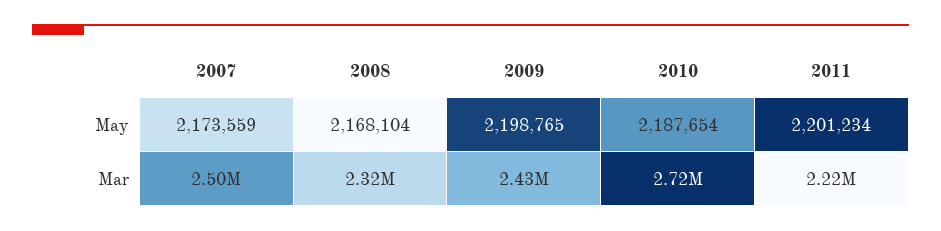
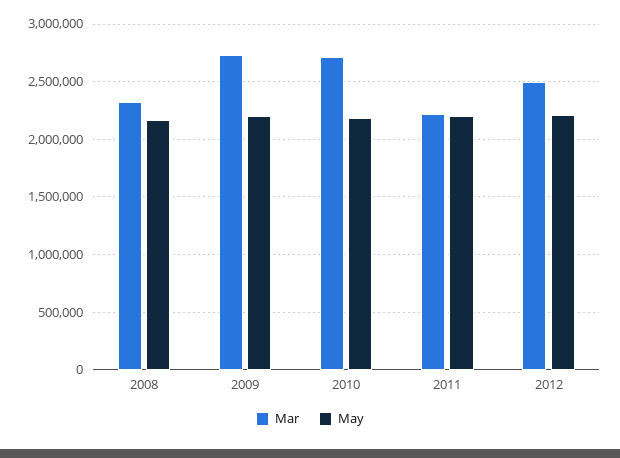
May, 2007: 2173559 -> none
Mar, 2007: 2500000 -> none
Mar, 2009: 2430000 -> 2700000
Mar, 2012: none -> 2500000
May, 2012: none -> 2200000

